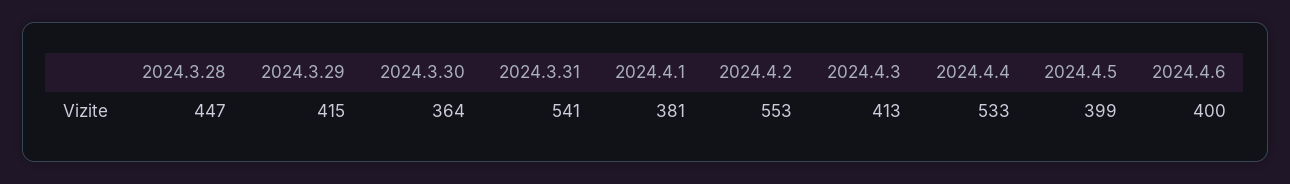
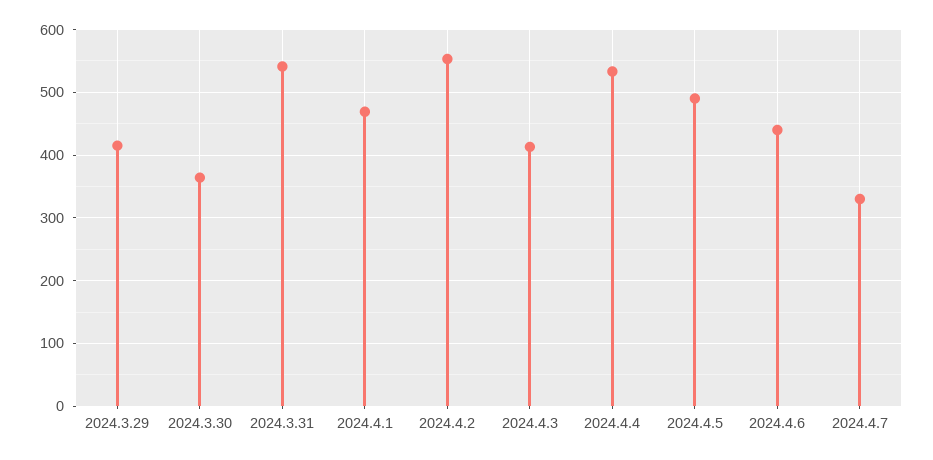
2024.3.28: 447 -> none
2024.4.1: 381 -> 470
2024.4.5: 399 -> 490
2024.4.6: 400 -> 440
2024.4.7: none -> 330

